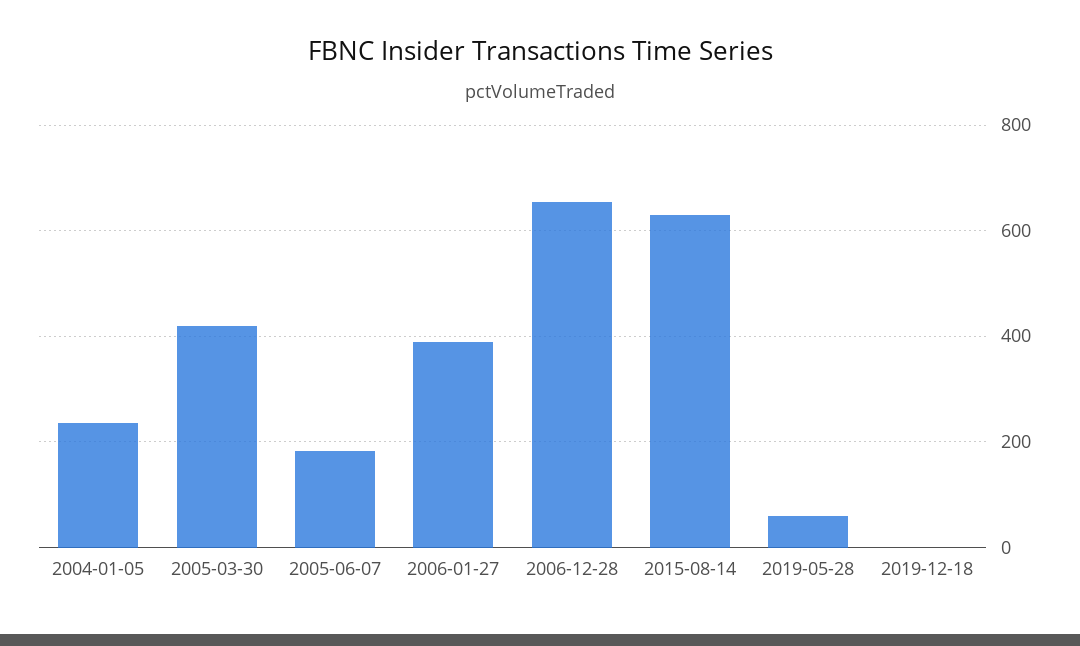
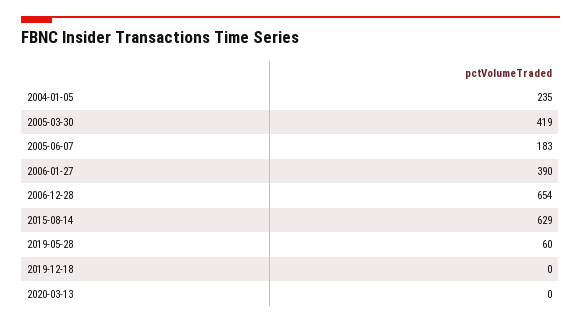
2020-03-13: none -> 0

